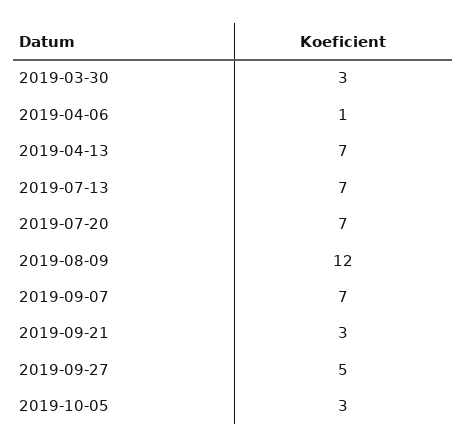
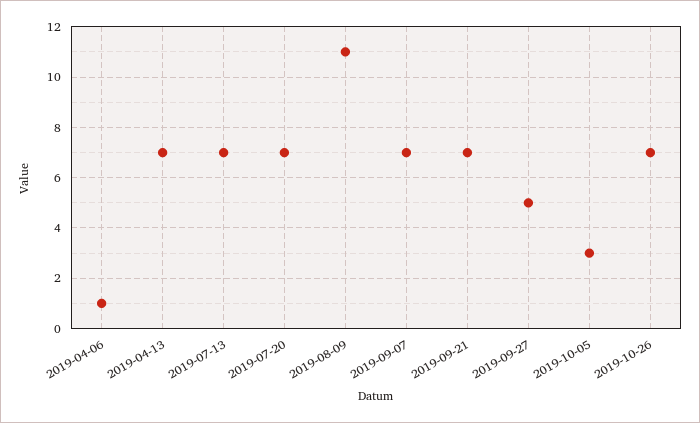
2019-03-30: 3 -> none
2019-08-09: 12 -> 11
2019-09-21: 3 -> 7
2019-10-26: none -> 7

